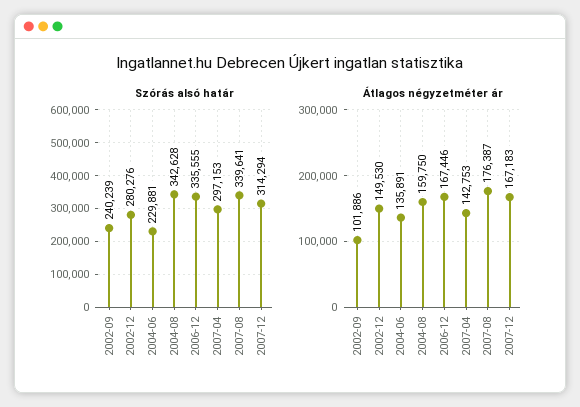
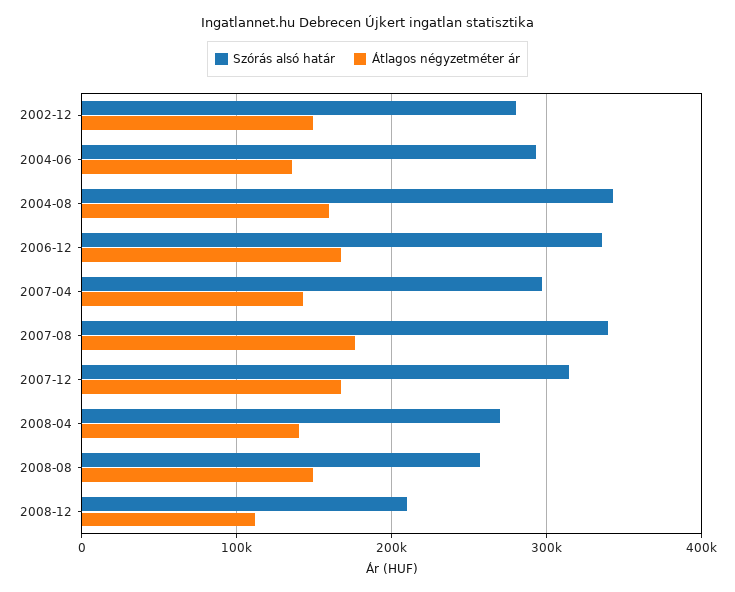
Szórás alsó határ, 2002-09: 240239 -> none
Szórás alsó határ, 2004-06: 229881 -> 290000
Átlagos négyzetméter ár, 2002-09: 101886 -> none
Szórás alsó határ, 2008-04: none -> 270000
Átlagos négyzetméter ár, 2008-04: none -> 140000
Szórás alsó határ, 2008-08: none -> 260000
Átlagos négyzetméter ár, 2008-08: none -> 150000
Szórás alsó határ, 2008-12: none -> 210000
Átlagos négyzetméter ár, 2008-12: none -> 110000

